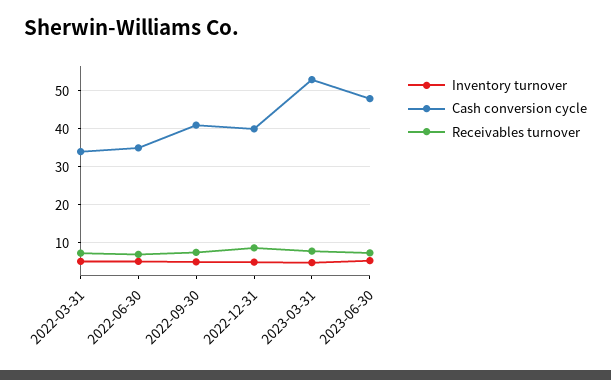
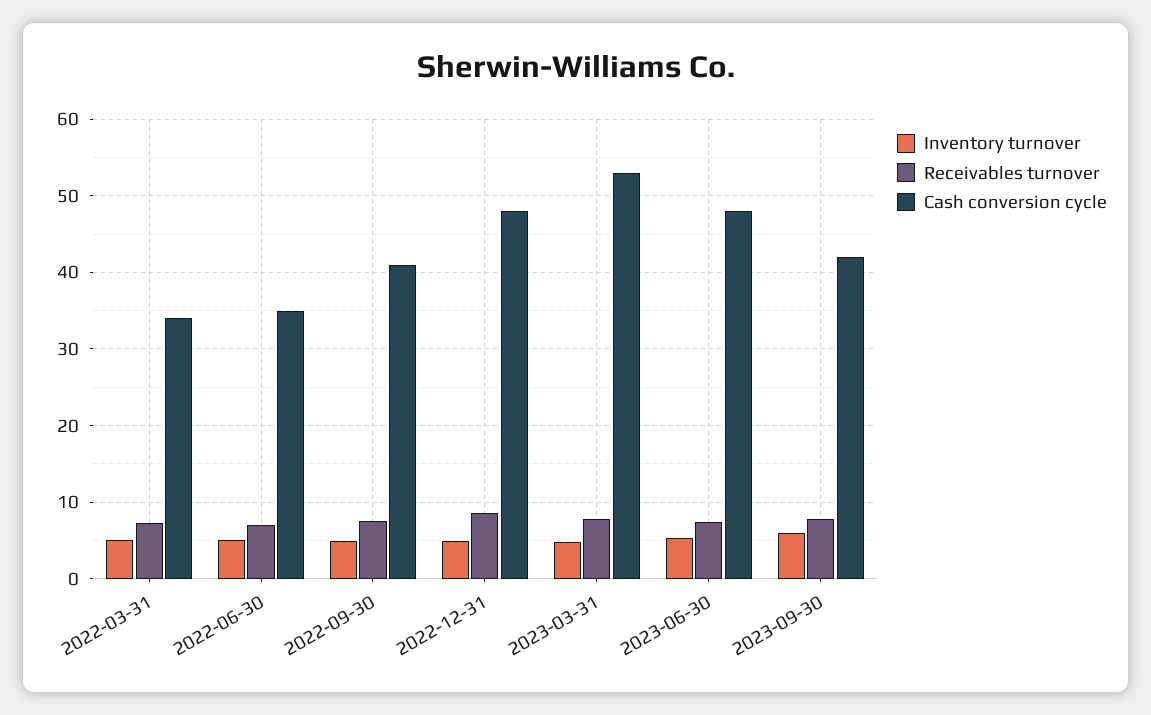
Cash conversion cycle, 2022-12-31: 40 -> 48
Inventory turnover, 2023-09-30: none -> 6
Receivables turnover, 2023-09-30: none -> 8
Cash conversion cycle, 2023-09-30: none -> 42

